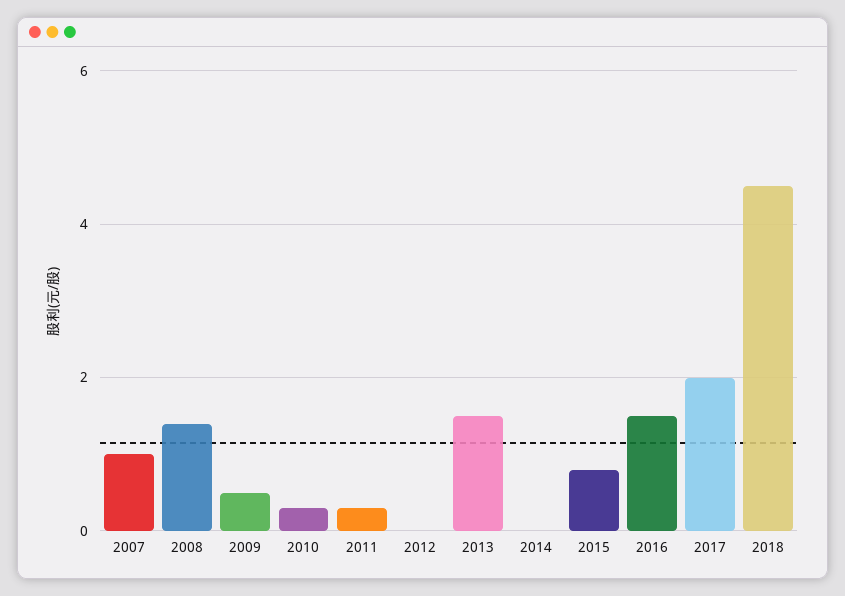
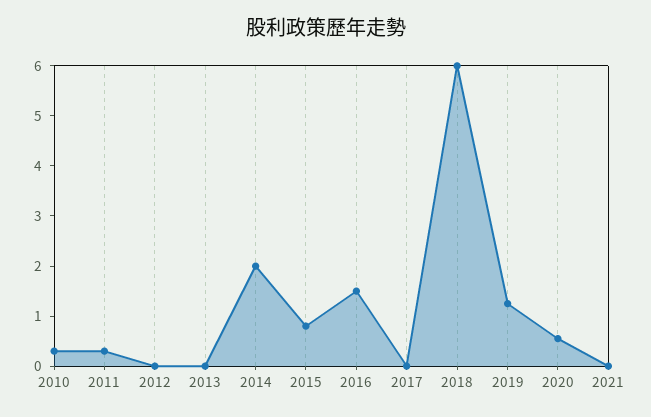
2007: 1 -> none
2008: 1.5 -> none
2009: 0.5 -> none
2013: 1.5 -> 0
2014: 0 -> 2
2017: 2 -> 0
2018: 4.5 -> 6
2019: none -> 1.2
2020: none -> 0.6
2021: none -> 0

